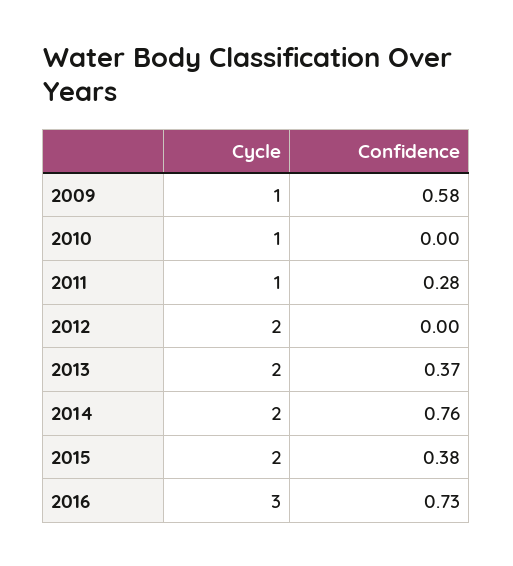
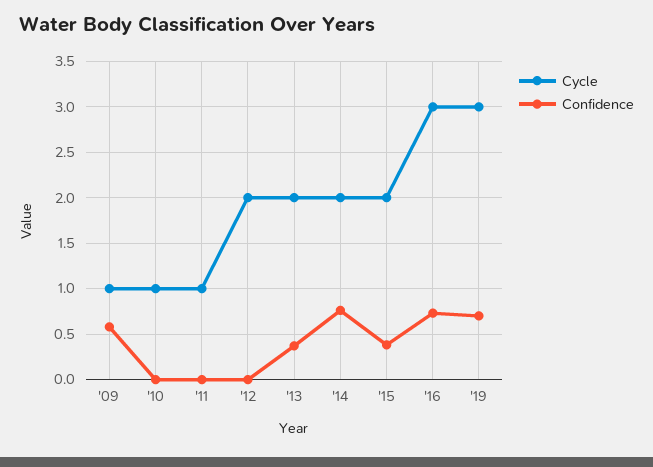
Confidence, 2011: 0.28 -> 0
Cycle, '19: none -> 3
Confidence, '19: none -> 0.7

